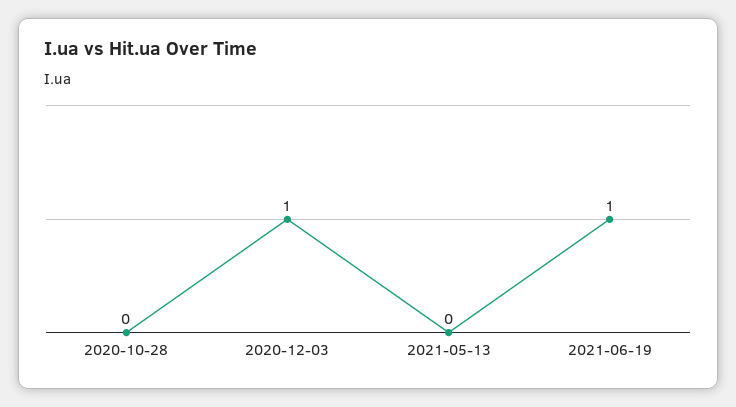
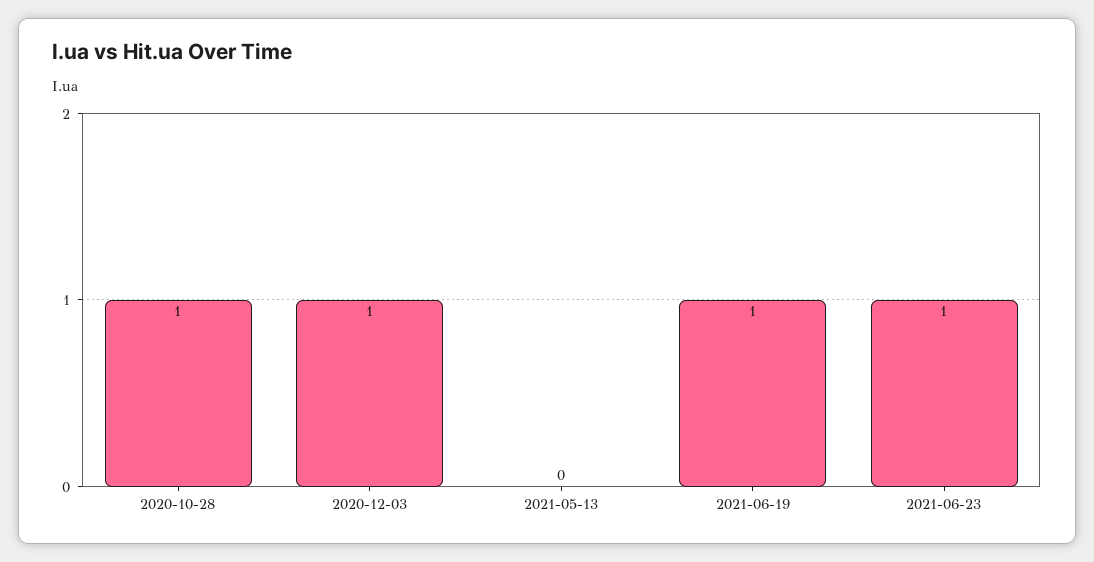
2020-10-28: 0 -> 1
2021-06-23: none -> 1

